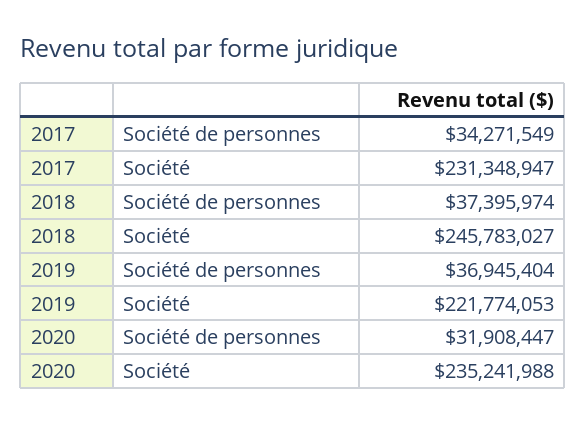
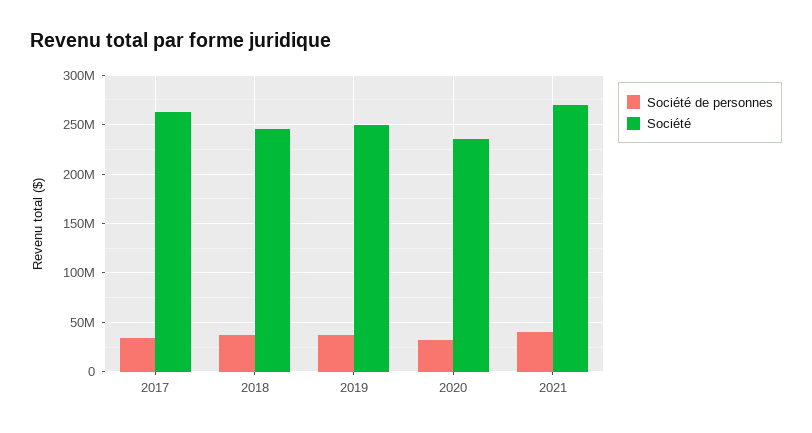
Société, 2017: 231348947 -> 260000000
Société, 2019: 221774053 -> 250000000
Société de personnes, 2021: none -> 40000000
Société, 2021: none -> 270000000

